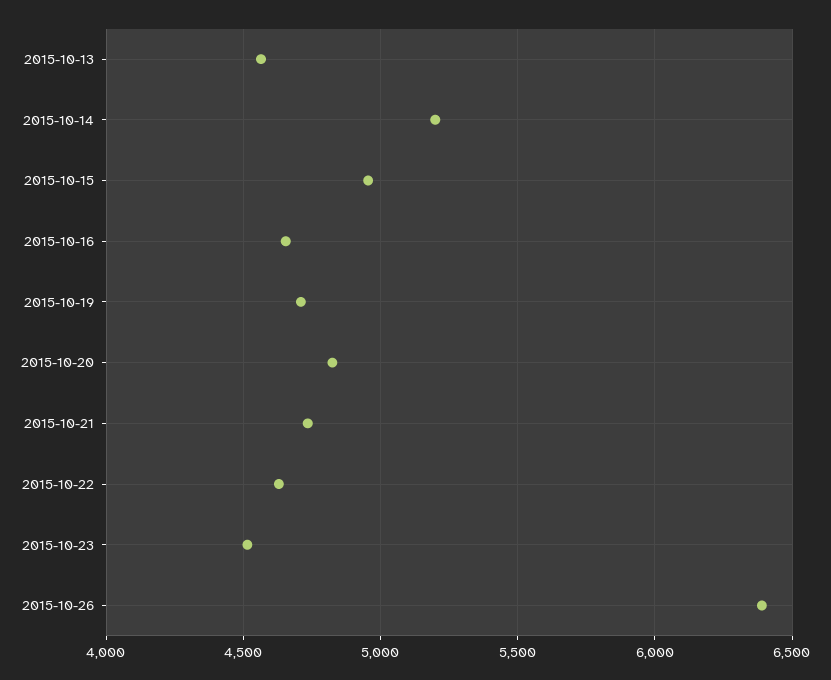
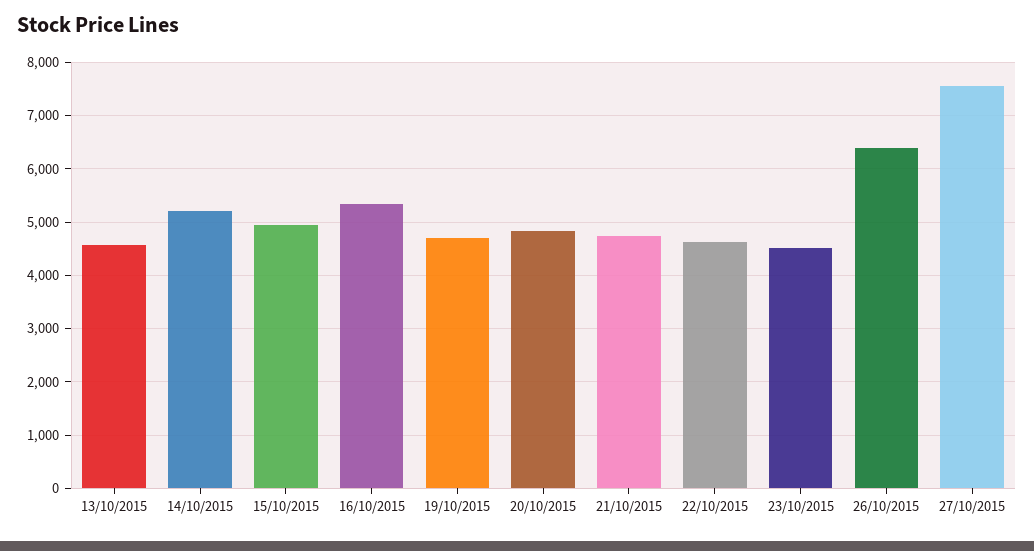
2015-10-16: 4650 -> 5400
27/10/2015: none -> 7600

